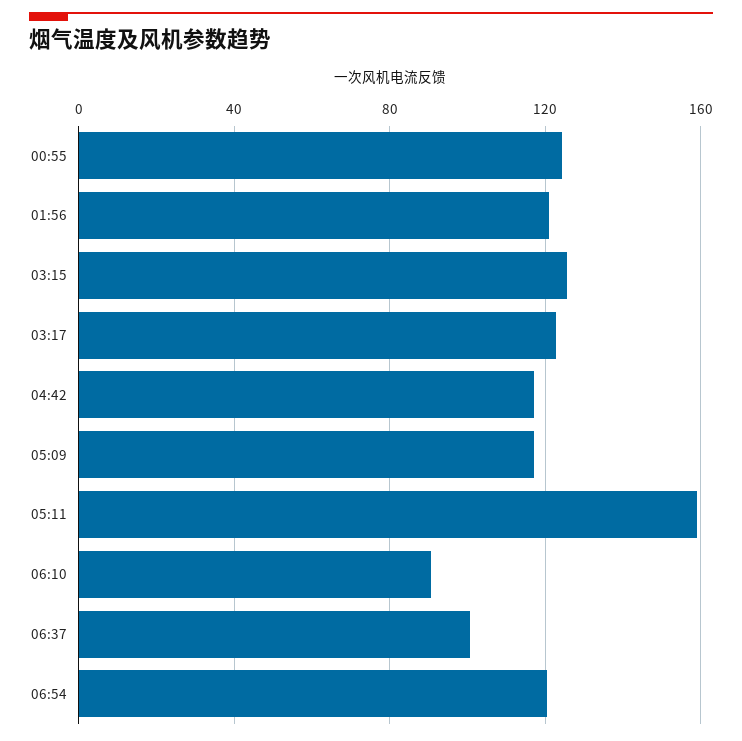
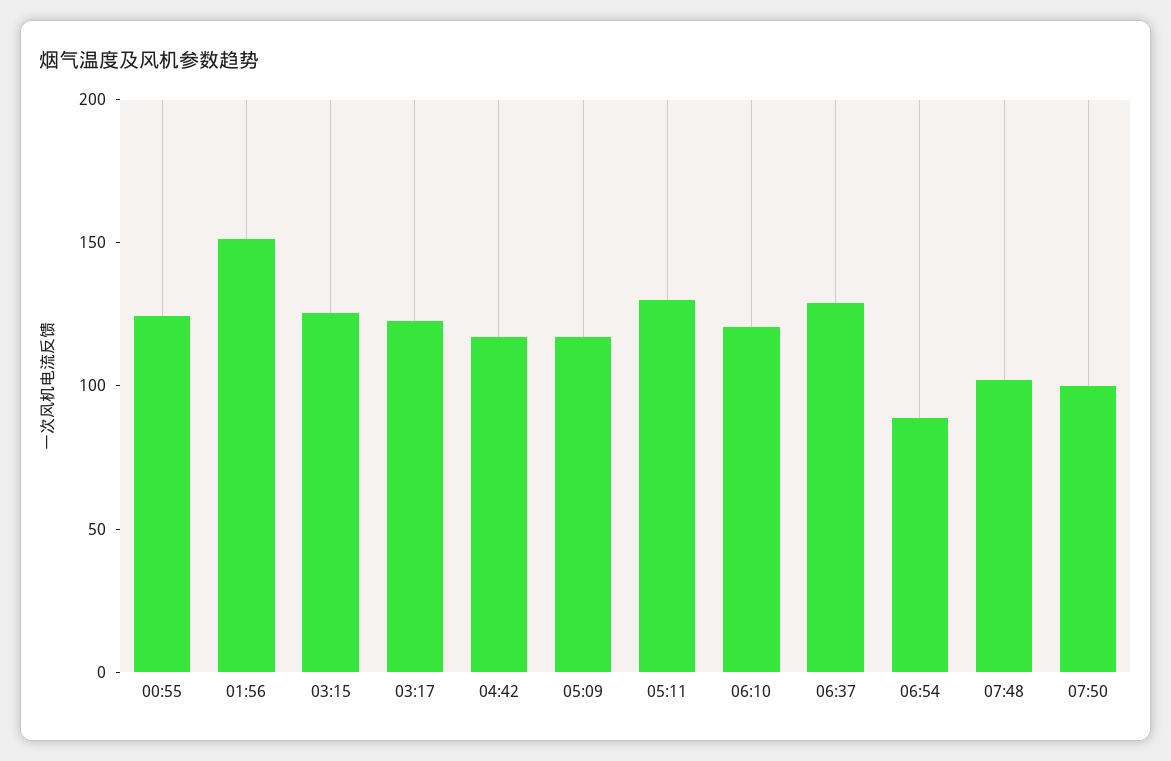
01:56: 120 -> 150
05:11: 160 -> 130
06:10: 90 -> 120
06:37: 100 -> 130
06:54: 120 -> 90
07:48: none -> 100
07:50: none -> 100

